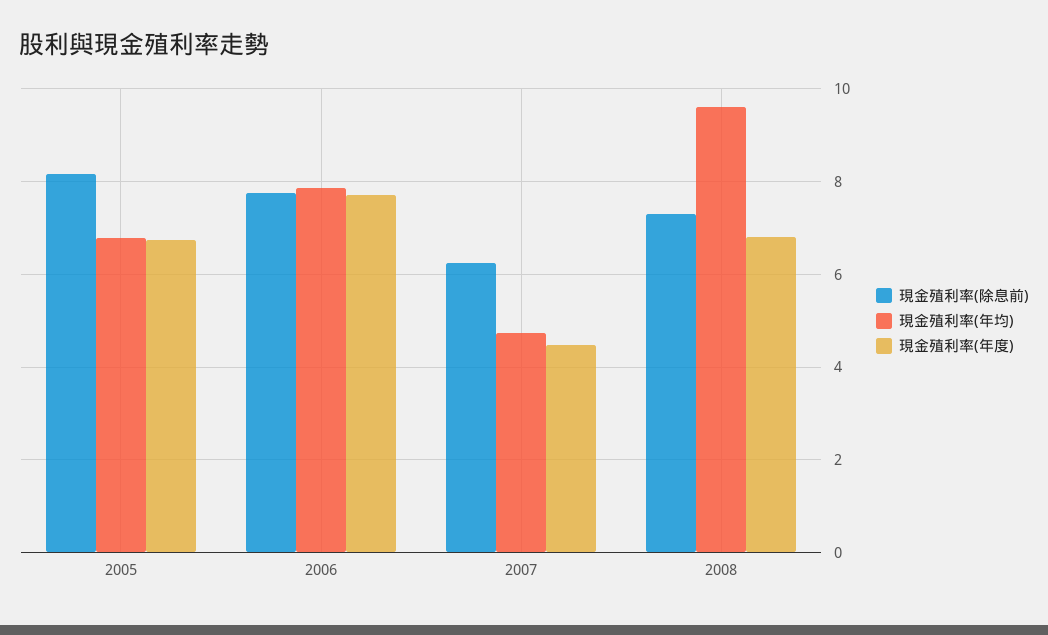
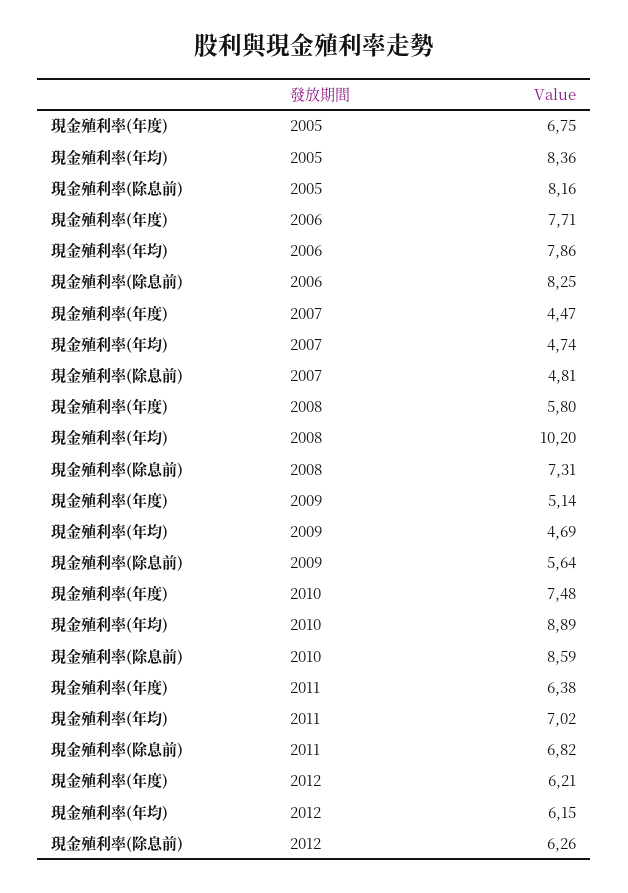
現金殖利率(年均), 2005: 6.8 -> 8.36
現金殖利率(除息前), 2006: 7.8 -> 8.25
現金殖利率(除息前), 2007: 6.2 -> 4.81
現金殖利率(年均), 2008: 9.6 -> 10.2
現金殖利率(年度), 2008: 6.8 -> 5.8
現金殖利率(年度), 2009: none -> 5.14
現金殖利率(年均), 2009: none -> 4.69
現金殖利率(除息前), 2009: none -> 5.64
現金殖利率(年度), 2010: none -> 7.48
現金殖利率(年均), 2010: none -> 8.89
現金殖利率(除息前), 2010: none -> 8.59
現金殖利率(年度), 2011: none -> 6.38
現金殖利率(年均), 2011: none -> 7.02
現金殖利率(除息前), 2011: none -> 6.82
現金殖利率(年度), 2012: none -> 6.21
現金殖利率(年均), 2012: none -> 6.15
現金殖利率(除息前), 2012: none -> 6.26

